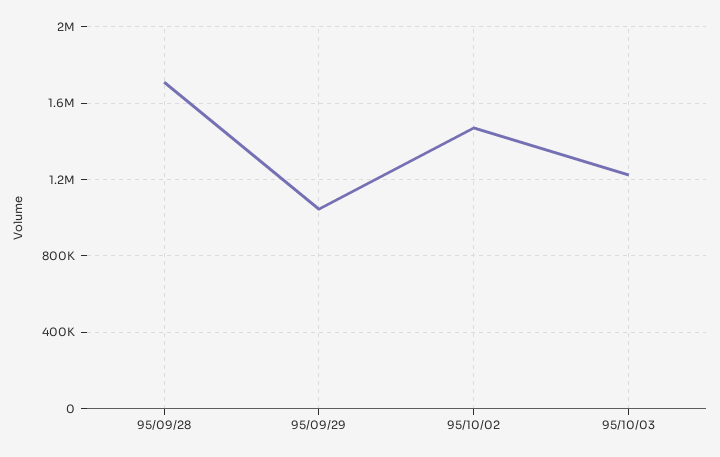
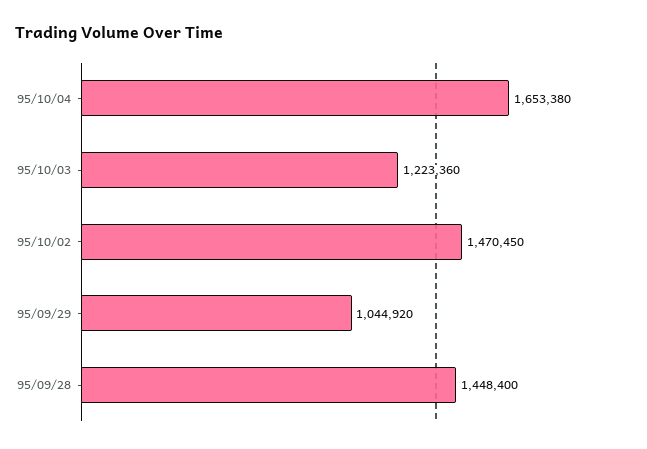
95/09/28: 1700000 -> 1448400
95/10/04: none -> 1653380

